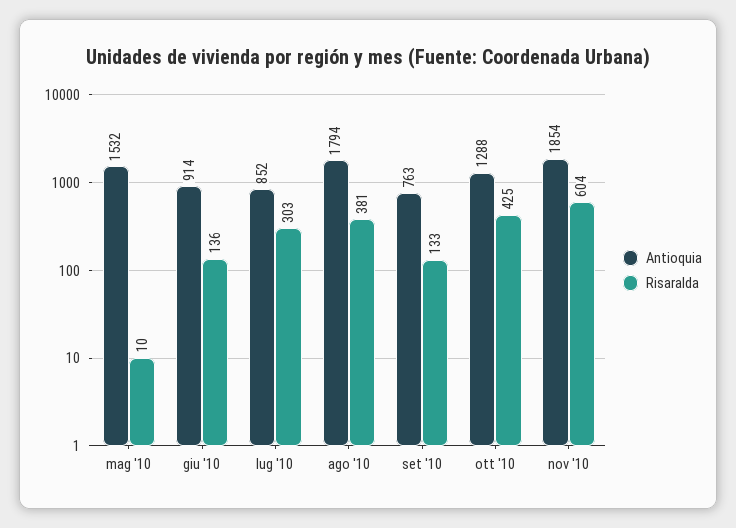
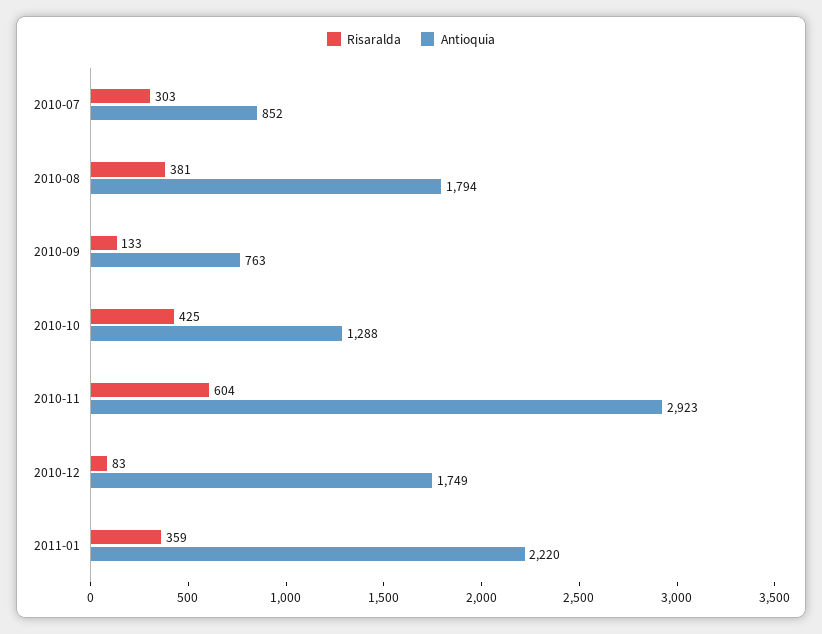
Antioquia, mag '10: 1532 -> none
Risaralda, mag '10: 10 -> none
Antioquia, giu '10: 914 -> none
Risaralda, giu '10: 136 -> none
Antioquia, nov '10: 1854 -> 2923
Risaralda, 2010-12: none -> 83
Antioquia, 2010-12: none -> 1749
Risaralda, 2011-01: none -> 359
Antioquia, 2011-01: none -> 2220

